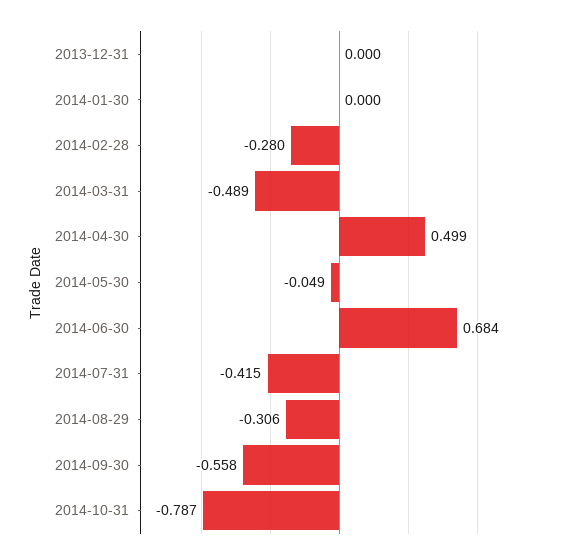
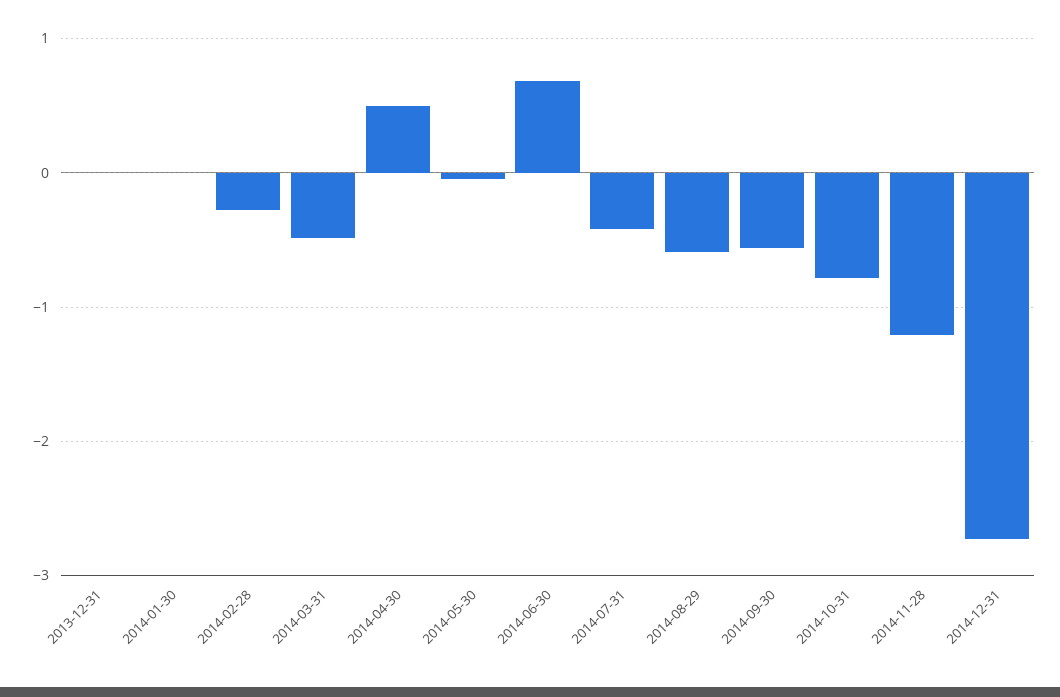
2014-08-29: -0.306 -> -0.6
2014-11-28: none -> -1.2
2014-12-31: none -> -2.7

